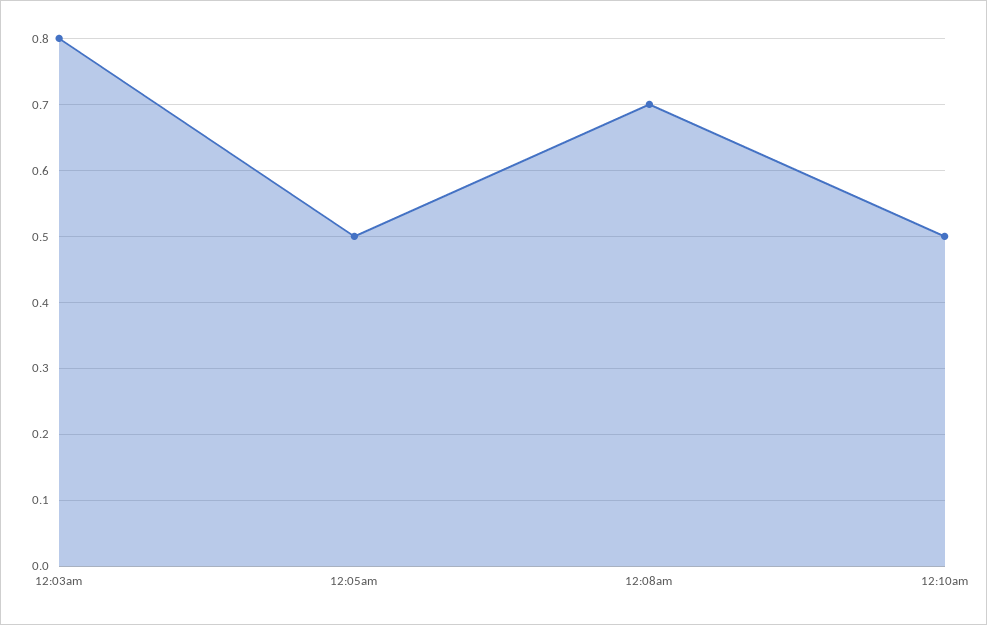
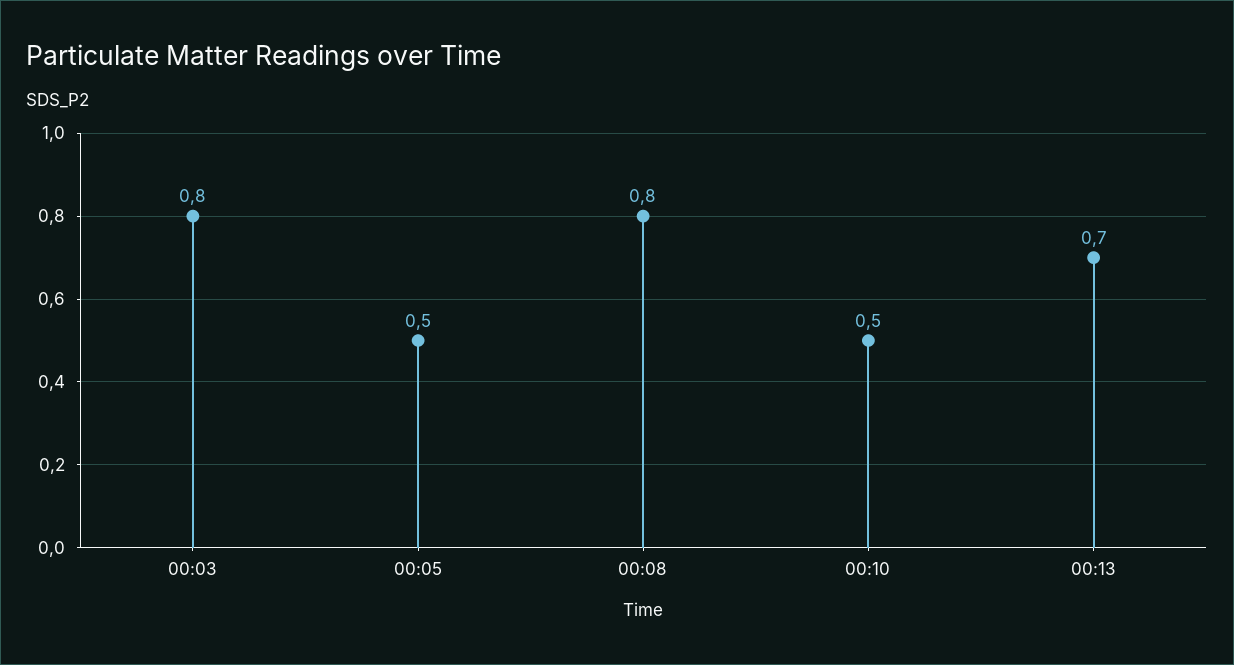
12:08am: 0.7 -> 0.8
00:13: none -> 0.7

